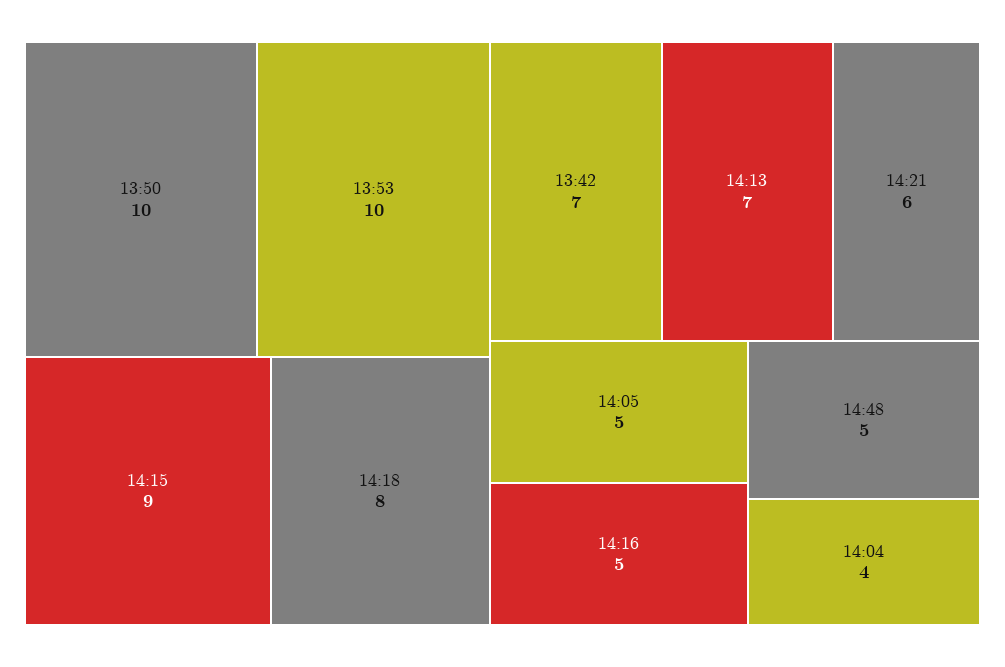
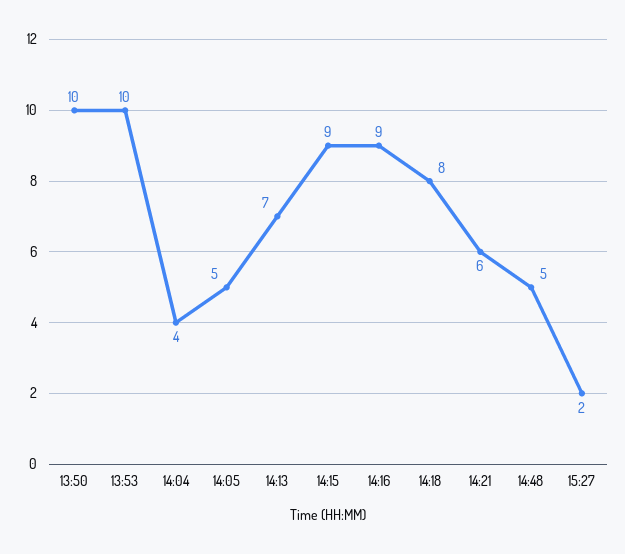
13:42: 7 -> none
14:16: 5 -> 9
15:27: none -> 2

